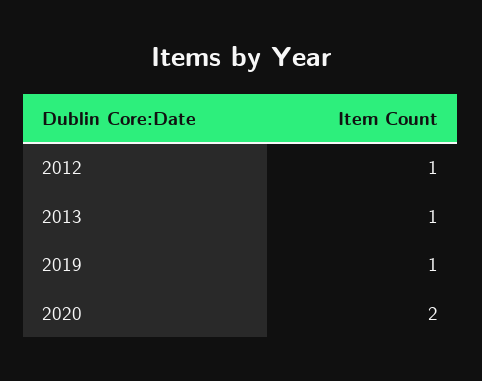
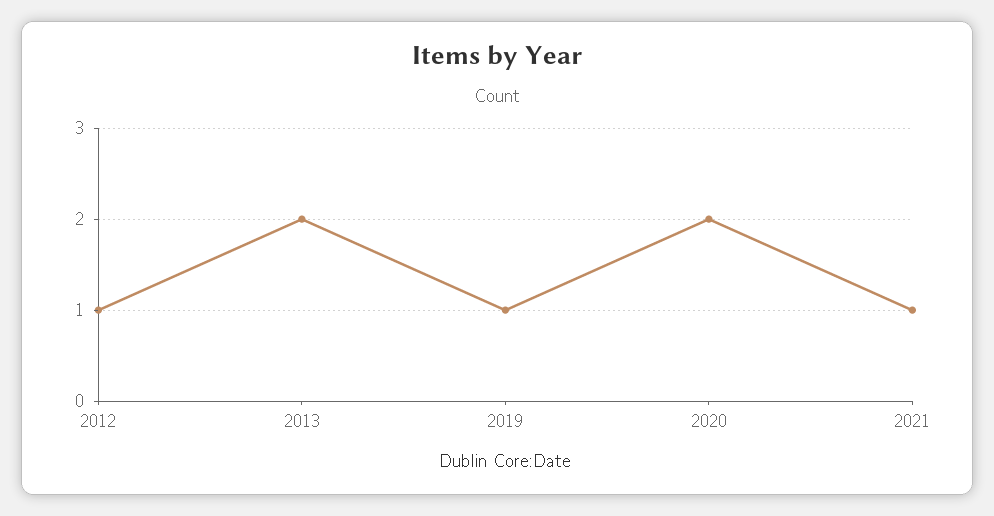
2013: 1 -> 2
2021: none -> 1

